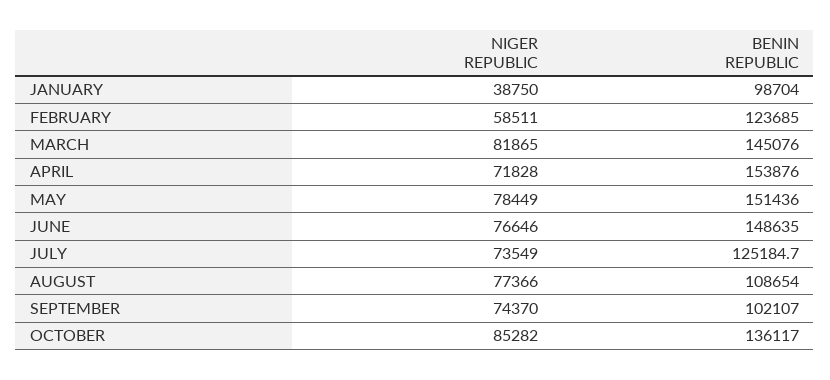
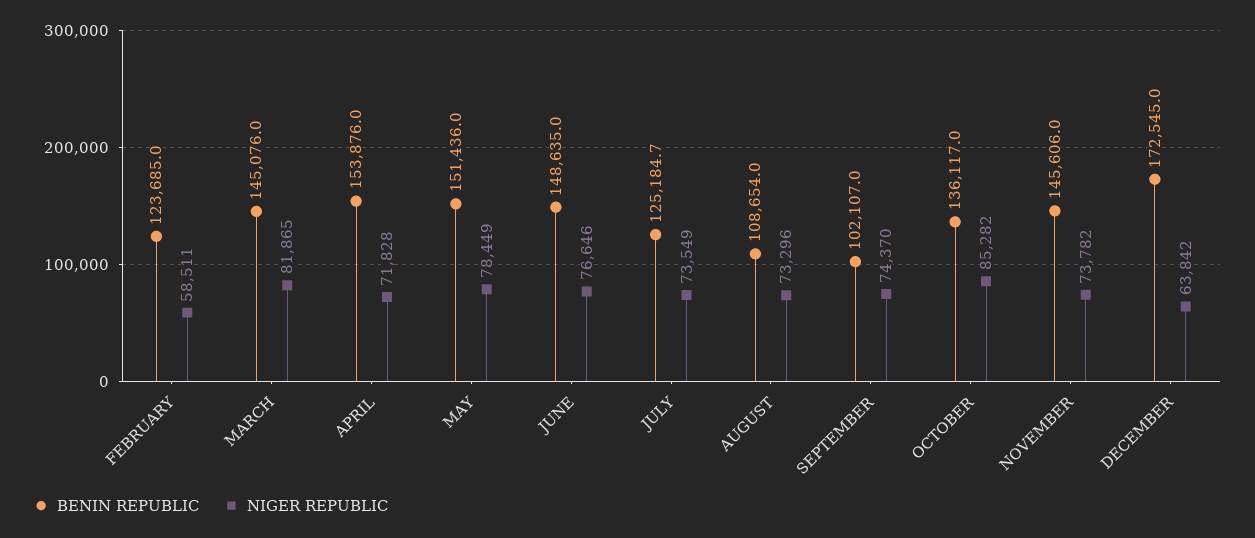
NIGER REPUBLIC, JANUARY: 38750 -> none
BENIN REPUBLIC, JANUARY: 98704 -> none
NIGER REPUBLIC, AUGUST: 77366 -> 73296
BENIN REPUBLIC, NOVEMBER: none -> 145606
NIGER REPUBLIC, NOVEMBER: none -> 73782
BENIN REPUBLIC, DECEMBER: none -> 172545
NIGER REPUBLIC, DECEMBER: none -> 63842

